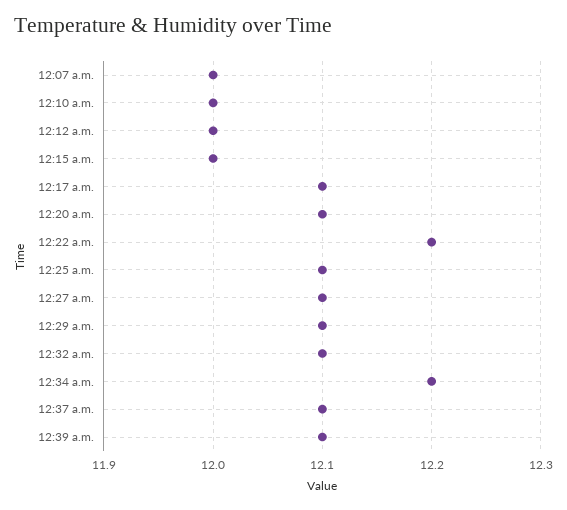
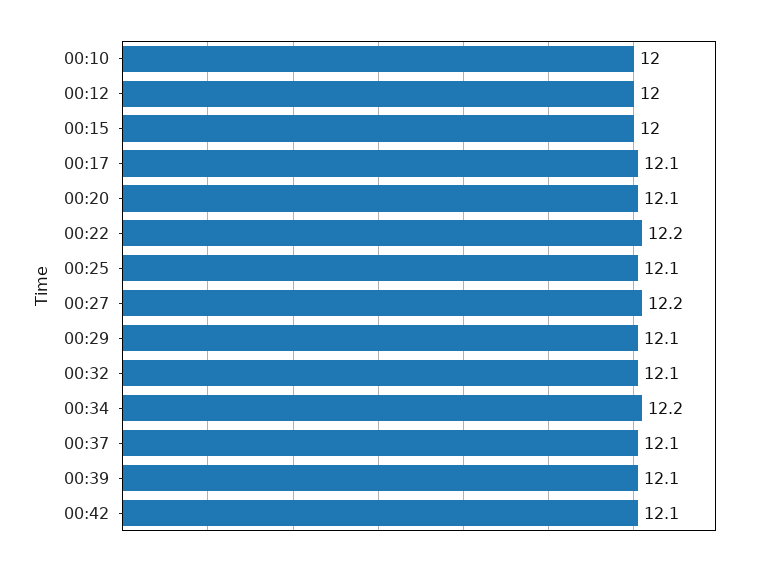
12:07 a.m.: 12 -> none
12:27 a.m.: 12.1 -> 12.2
00:42: none -> 12.1

